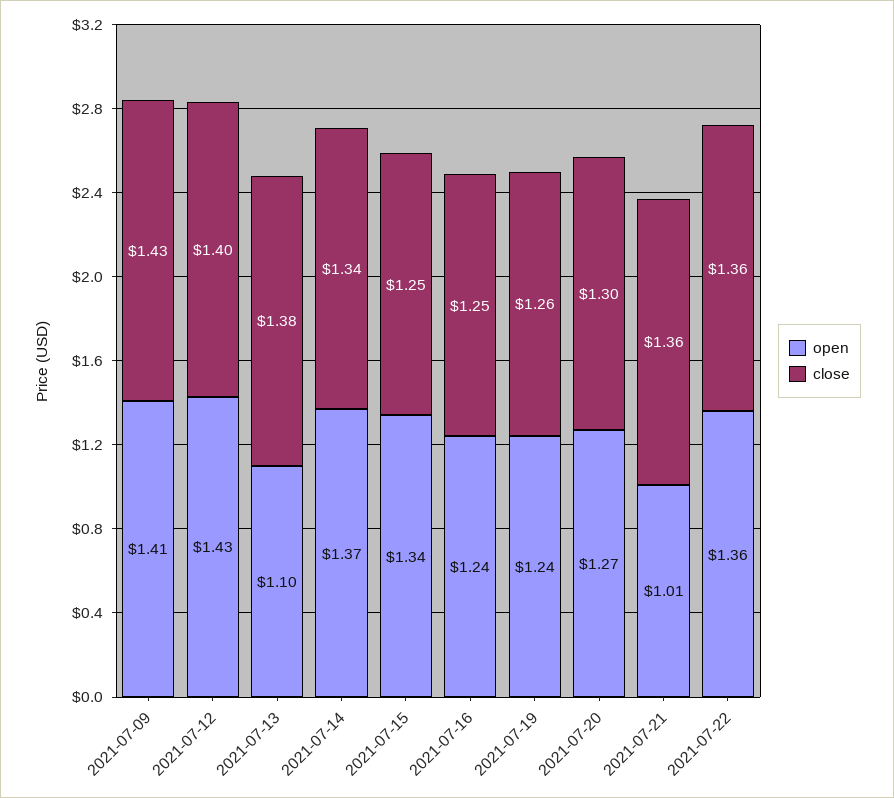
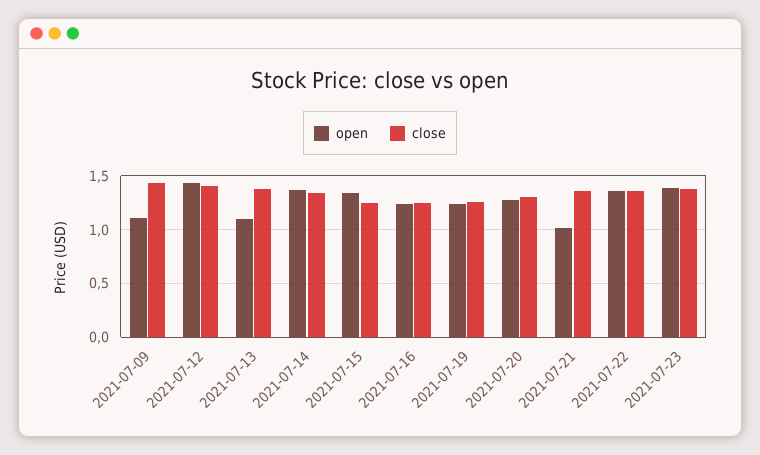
open, 2021-07-09: 1.41 -> 1.1
open, 2021-07-23: none -> 1.4
close, 2021-07-23: none -> 1.4

